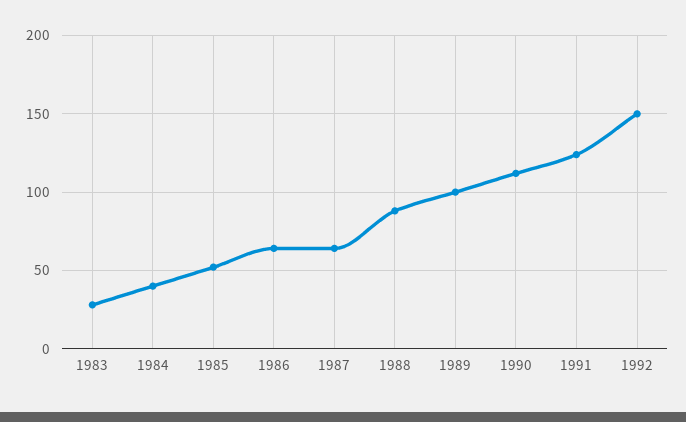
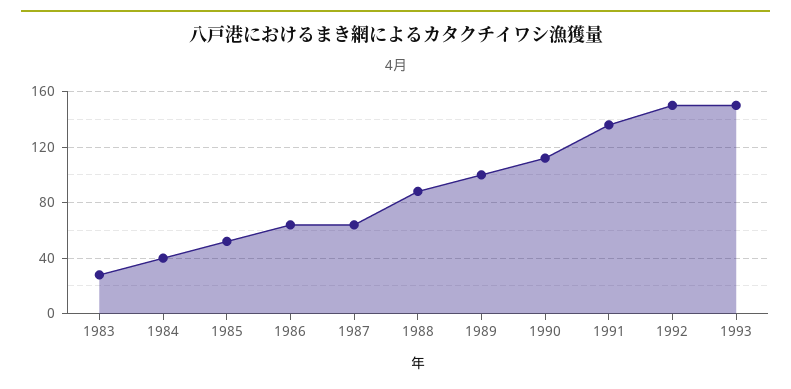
1991: 125 -> 135
1993: none -> 150

